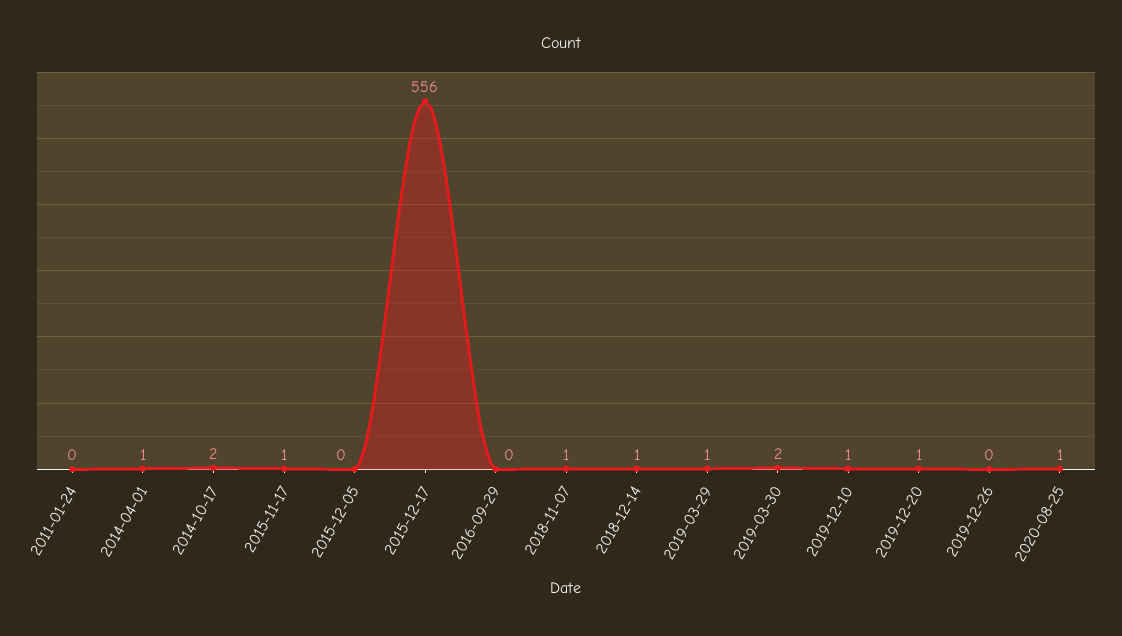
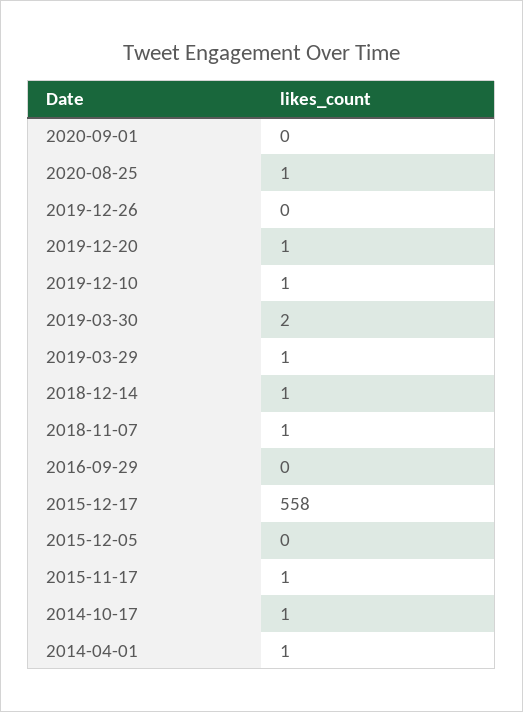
2011-01-24: 0 -> none
2014-10-17: 2 -> 1
2015-12-17: 556 -> 558
2020-09-01: none -> 0

